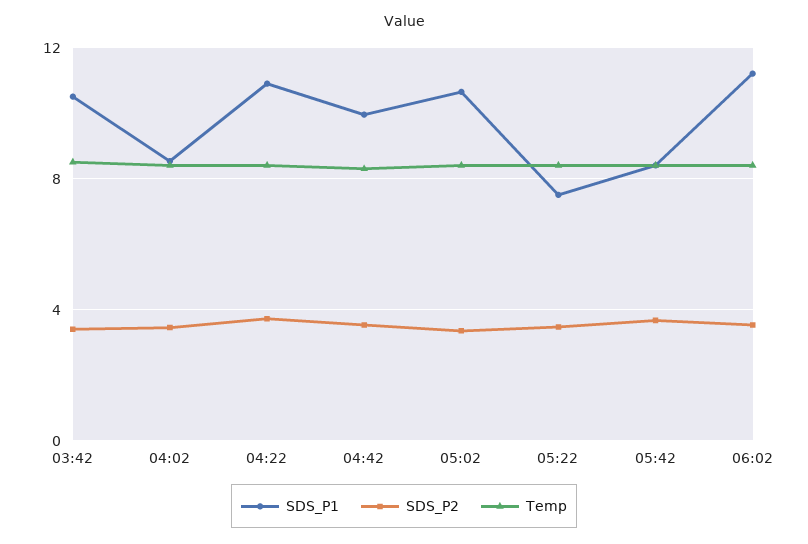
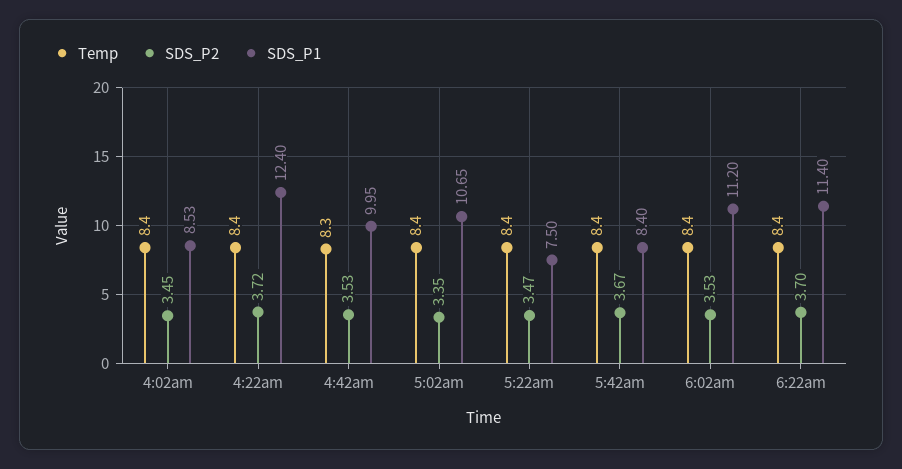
SDS_P1, 03:42: 10.5 -> none
SDS_P2, 03:42: 3.5 -> none
Temp, 03:42: 8.5 -> none
SDS_P1, 04:22: 11 -> 12.4
Temp, 6:22am: none -> 8.4
SDS_P2, 6:22am: none -> 3.7
SDS_P1, 6:22am: none -> 11.4

